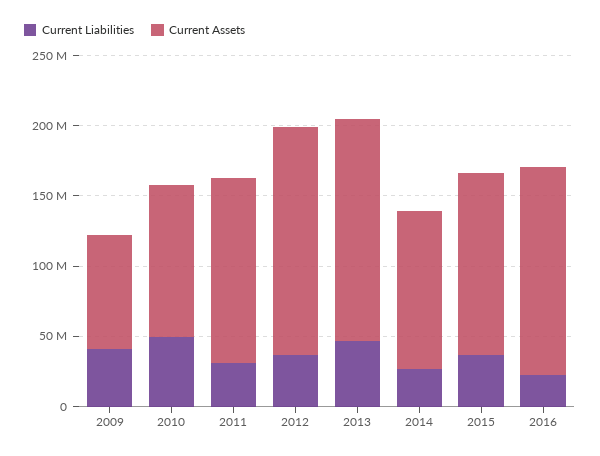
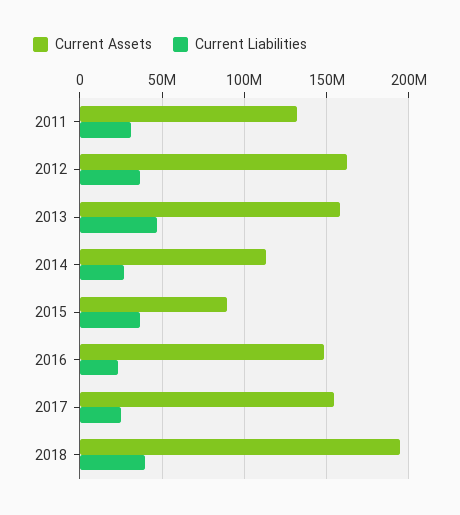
Current Liabilities, 2009: 40000000 -> none
Current Assets, 2009: 80000000 -> none
Current Liabilities, 2010: 50000000 -> none
Current Assets, 2010: 110000000 -> none
Current Assets, 2015: 130000000 -> 90000000
Current Assets, 2017: none -> 155000000
Current Liabilities, 2017: none -> 25000000
Current Assets, 2018: none -> 195000000
Current Liabilities, 2018: none -> 40000000

